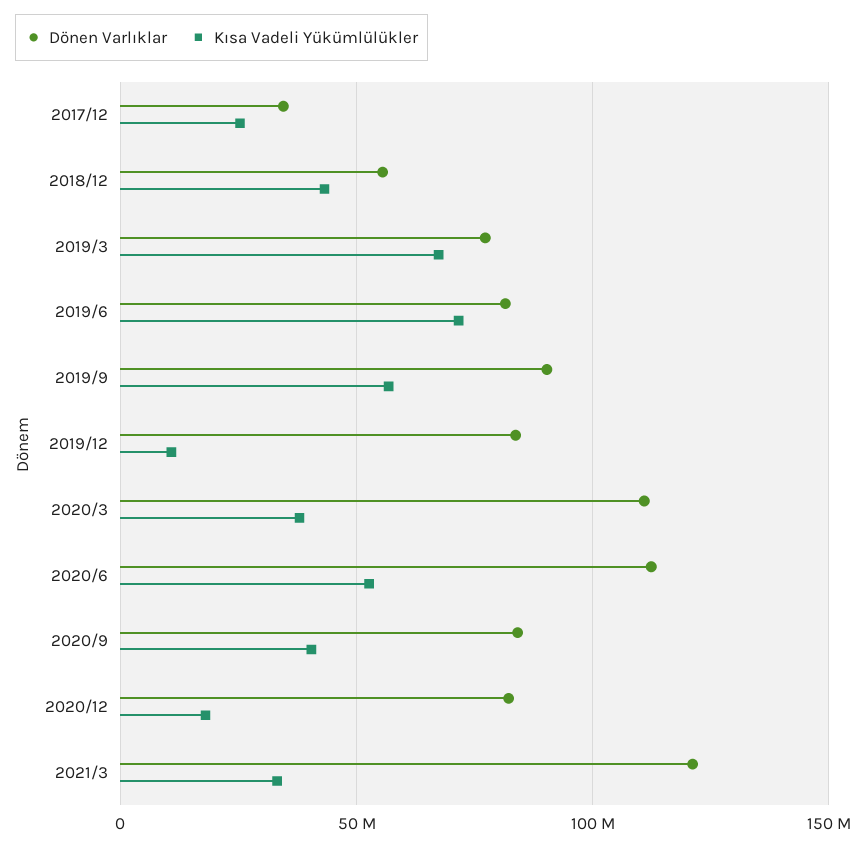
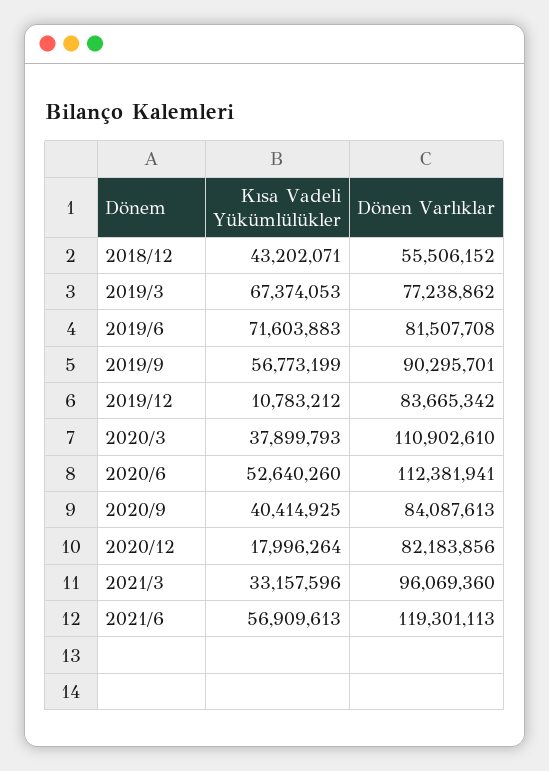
Dönen Varlıklar, 2017/12: 35000000 -> none
Kısa Vadeli Yükümlülükler, 2017/12: 25000000 -> none
Dönen Varlıklar, 2021/3: 120000000 -> 96069360
Kısa Vadeli Yükümlülükler, 2021/6: none -> 56909613
Dönen Varlıklar, 2021/6: none -> 119301113

